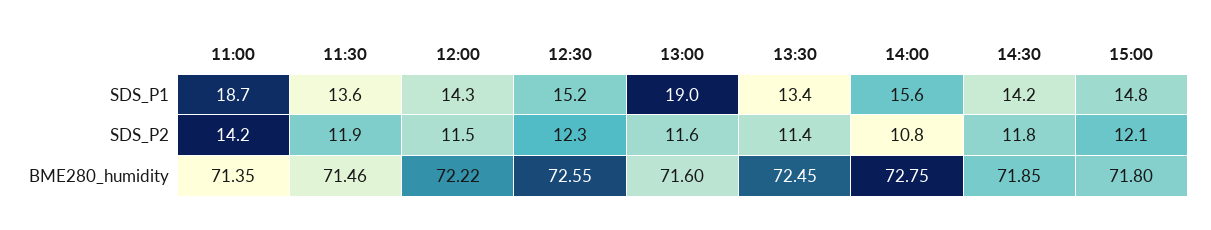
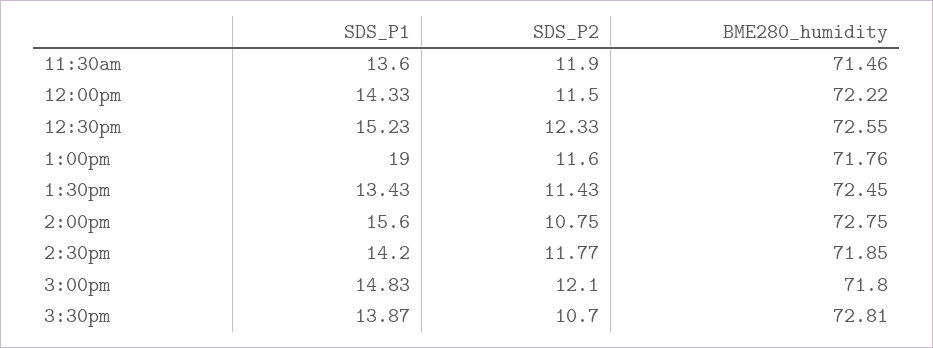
11:00, SDS_P1: 18.7 -> none
11:00, SDS_P2: 14.2 -> none
11:00, BME280_humidity: 71.35 -> none
13:00, BME280_humidity: 71.6 -> 71.76
3:30pm, SDS_P1: none -> 13.87
3:30pm, SDS_P2: none -> 10.7
3:30pm, BME280_humidity: none -> 72.81

